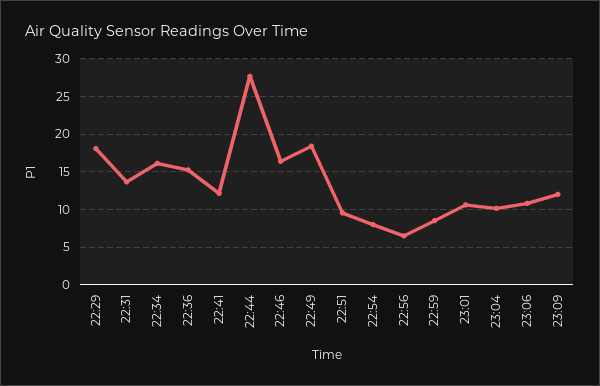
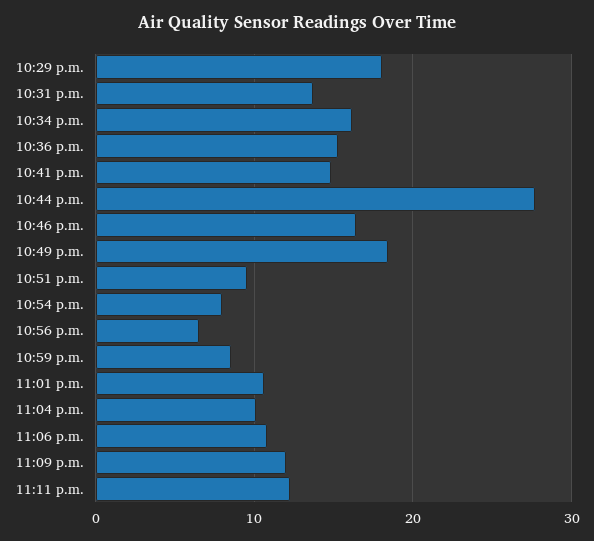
22:41: 12 -> 15
11:11 p.m.: none -> 12

